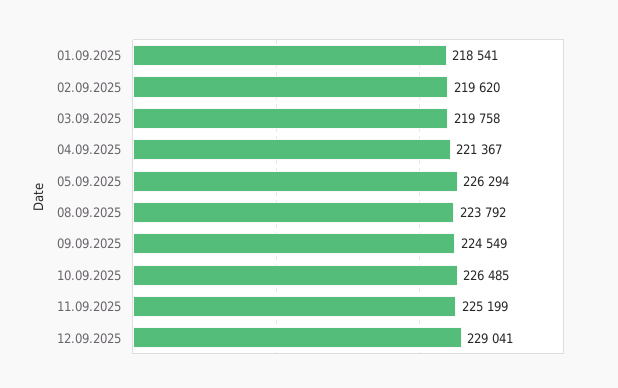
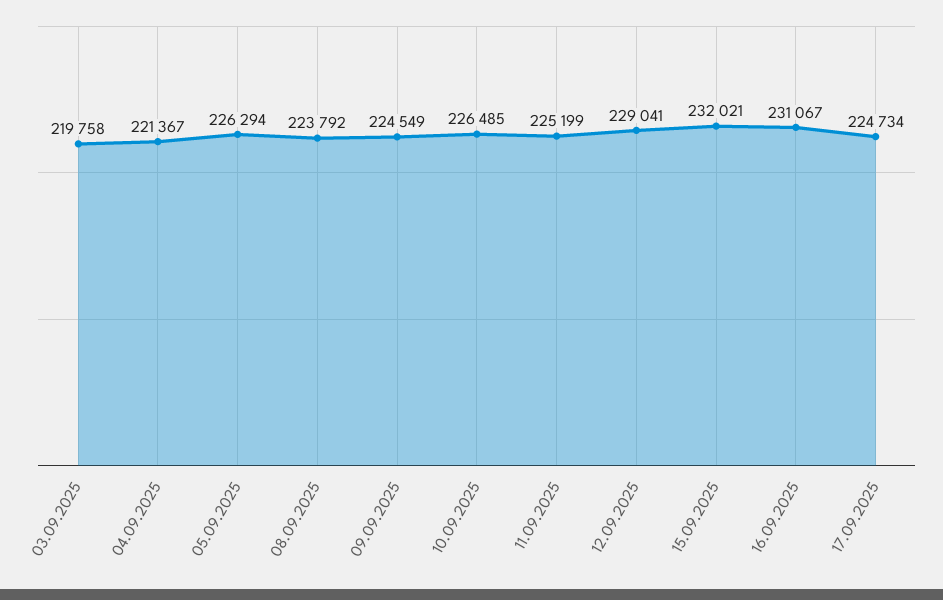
01.09.2025: 218541 -> none
02.09.2025: 219620 -> none
15.09.2025: none -> 232021
16.09.2025: none -> 231067
17.09.2025: none -> 224734

